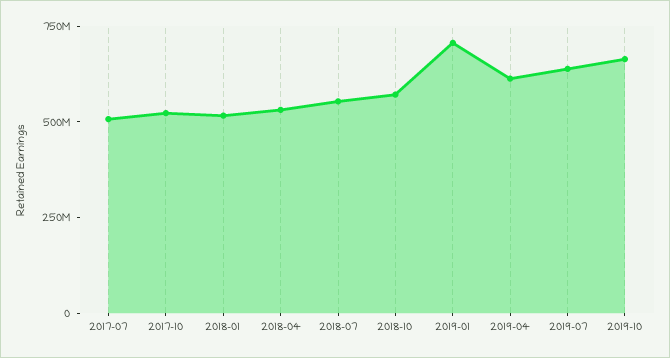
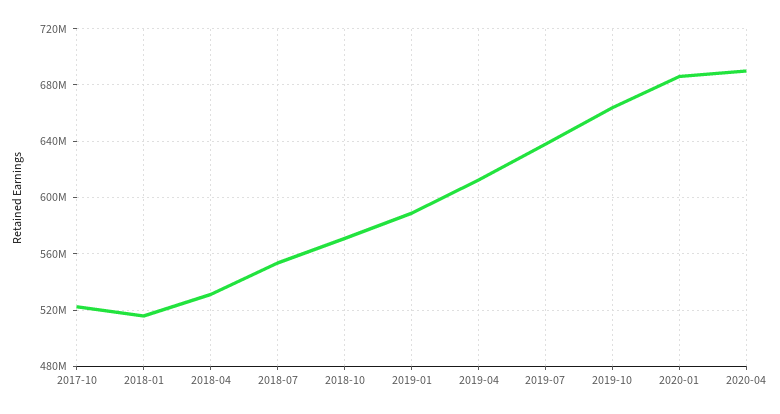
2017-07: 500000000 -> none
2019-01: 700000000 -> 590000000
2020-01: none -> 685000000
2020-04: none -> 690000000

